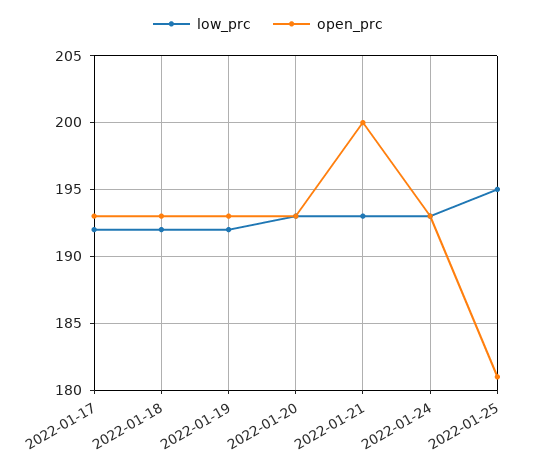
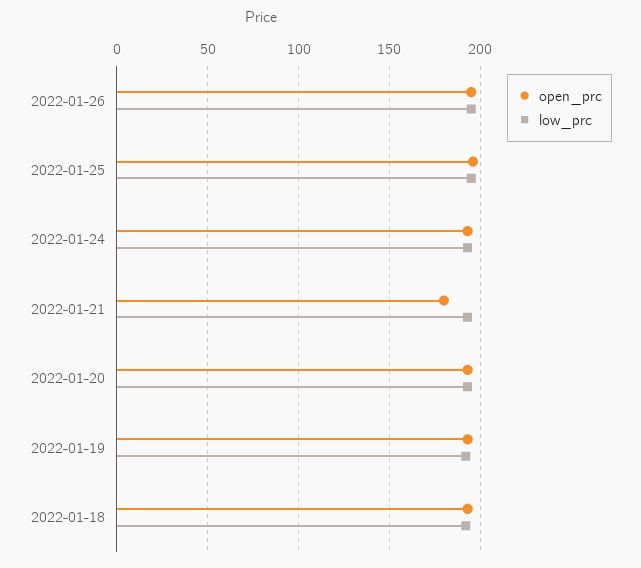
low_prc, 2022-01-17: 192 -> none
open_prc, 2022-01-17: 193 -> none
open_prc, 2022-01-21: 200 -> 180
open_prc, 2022-01-25: 181 -> 195
open_prc, 2022-01-26: none -> 195
low_prc, 2022-01-26: none -> 195

